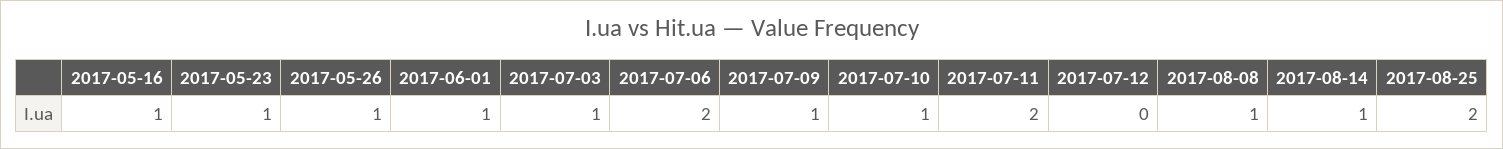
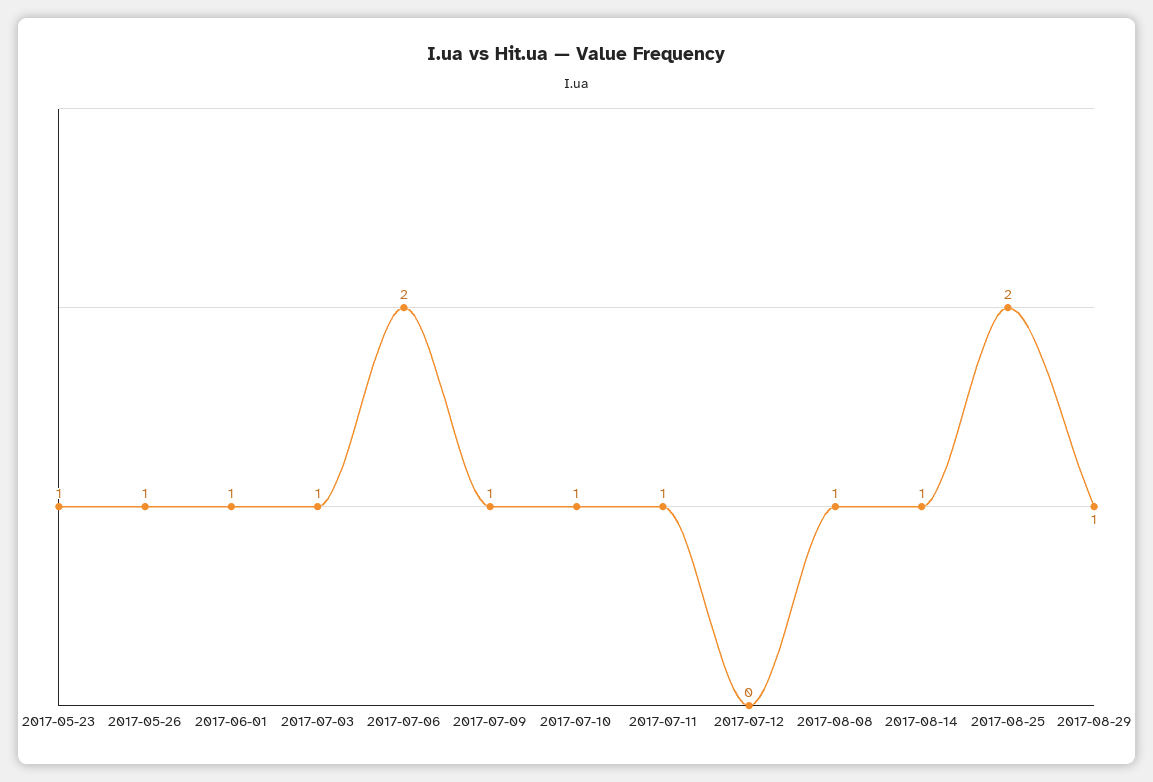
2017-05-16: 1 -> none
2017-07-11: 2 -> 1
2017-08-29: none -> 1

